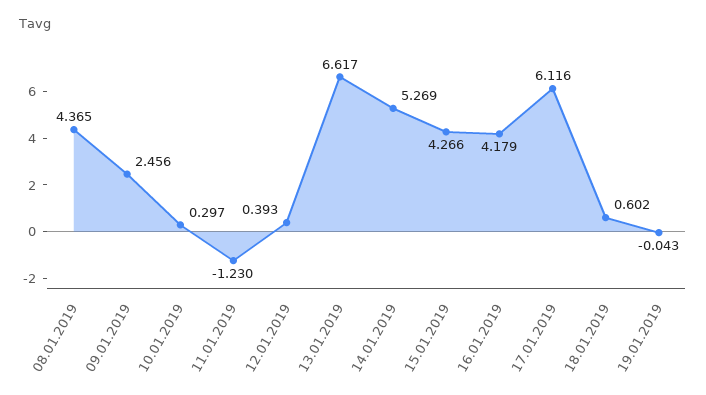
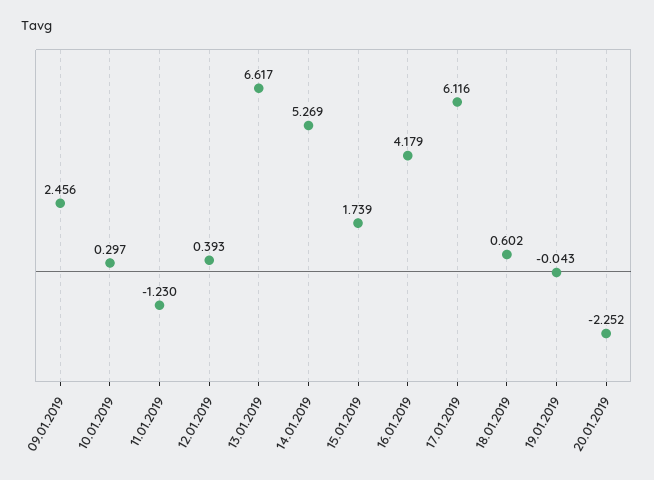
08.01.2019: 4.365 -> none
15.01.2019: 4.266 -> 1.739
20.01.2019: none -> -2.252

